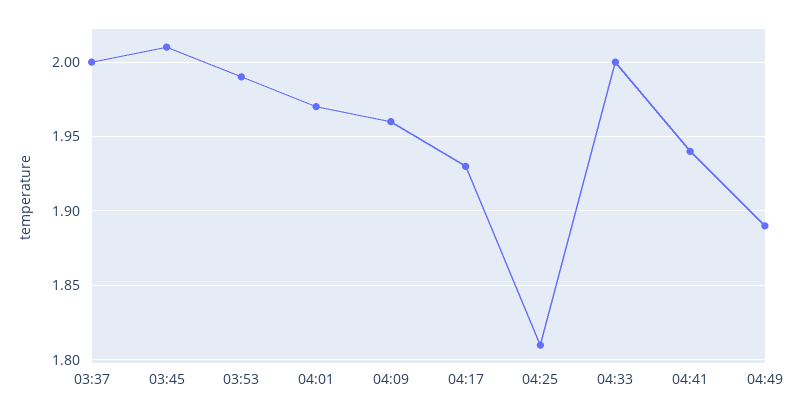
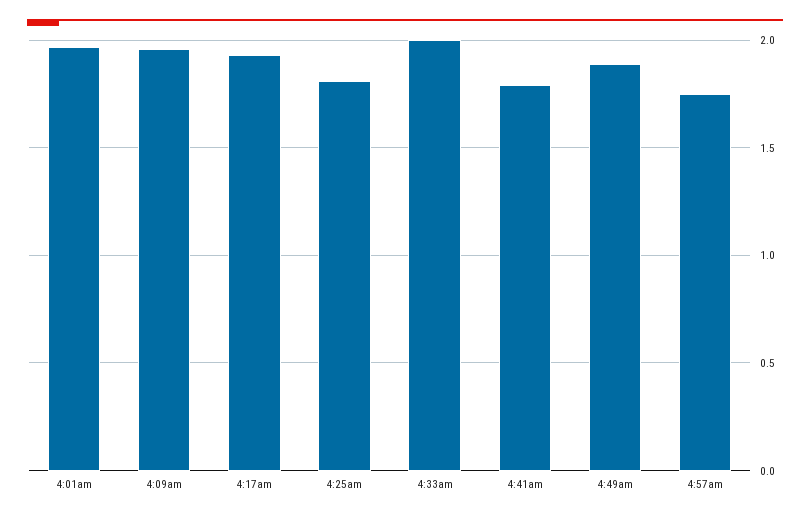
03:37: 2 -> none
03:45: 2.01 -> none
03:53: 1.99 -> none
04:41: 1.94 -> 1.8
4:57am: none -> 1.75

